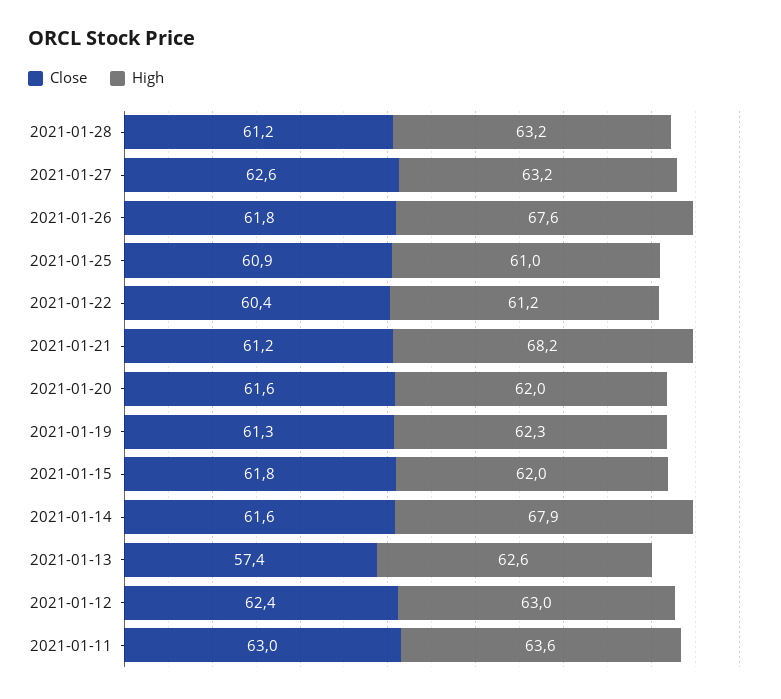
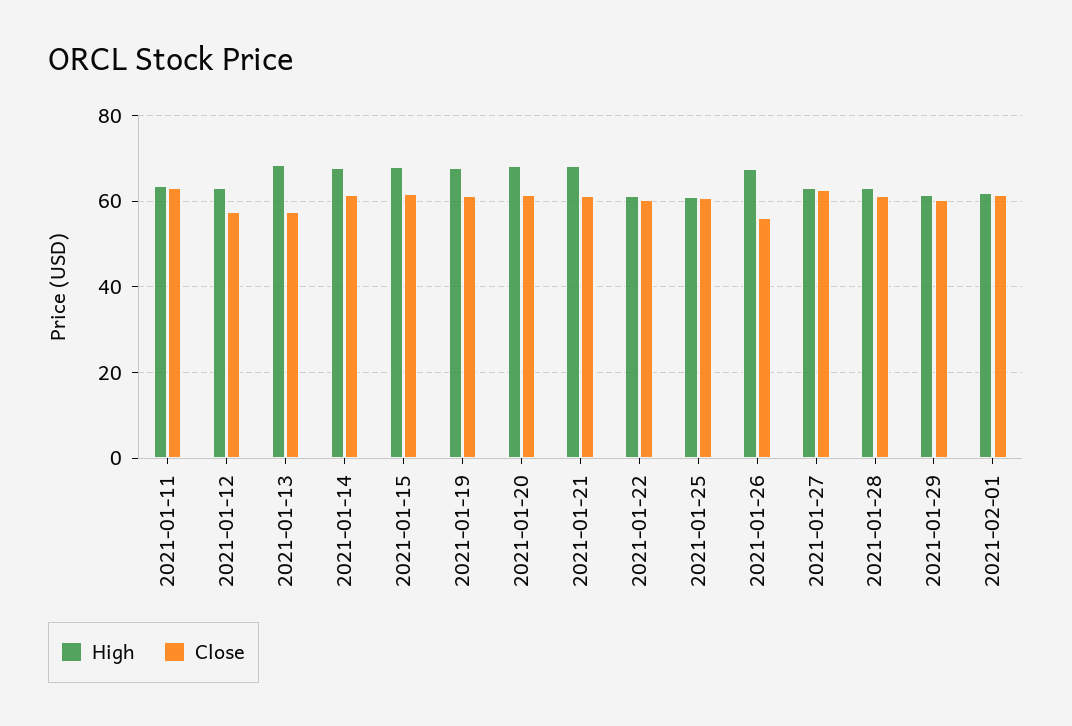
Close, 2021-01-26: 61.8 -> 56
High, 2021-01-20: 62 -> 68
High, 2021-01-19: 62.3 -> 68
High, 2021-01-15: 62 -> 68
High, 2021-01-13: 62.6 -> 68
Close, 2021-01-12: 62.4 -> 58
High, 2021-01-29: none -> 62
Close, 2021-01-29: none -> 60
High, 2021-02-01: none -> 62
Close, 2021-02-01: none -> 62

